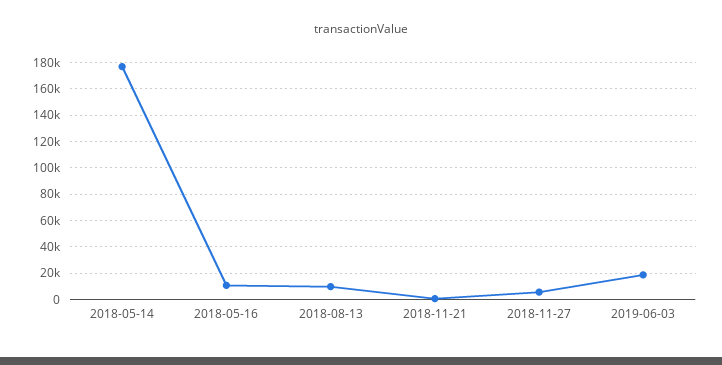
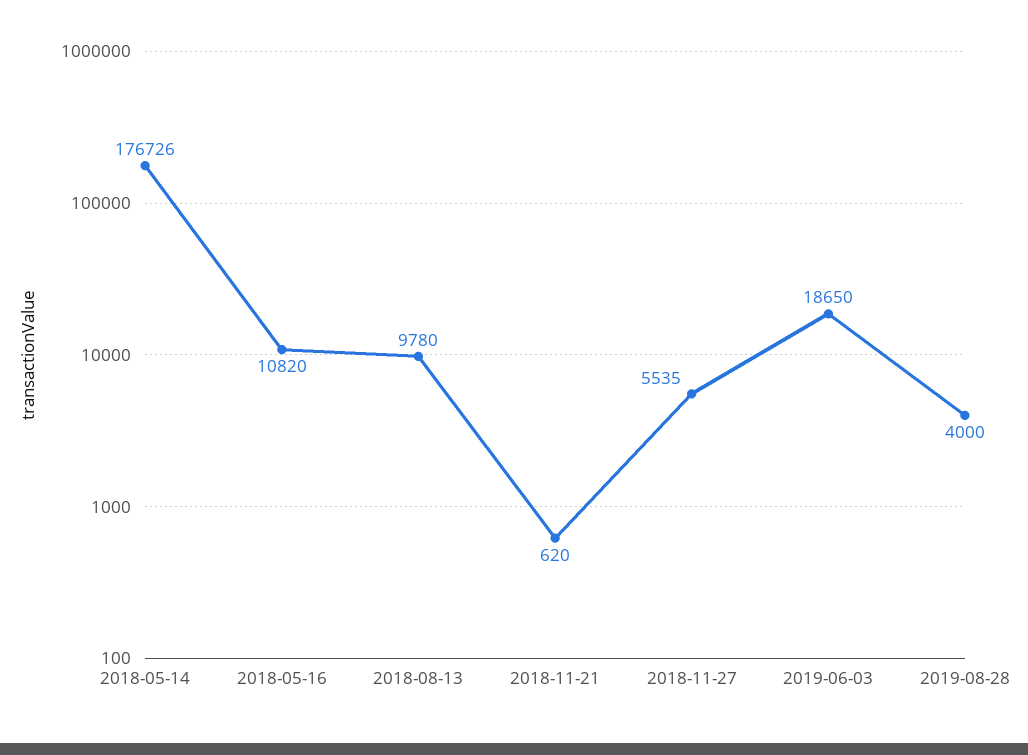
2019-08-28: none -> 4000

